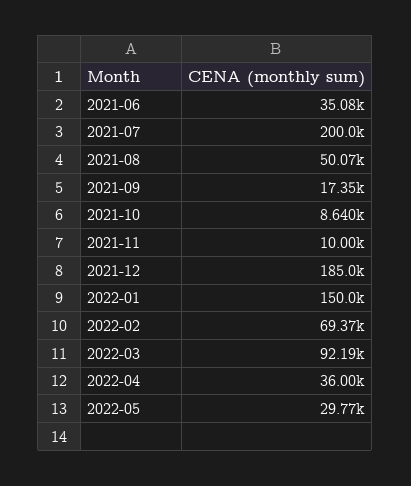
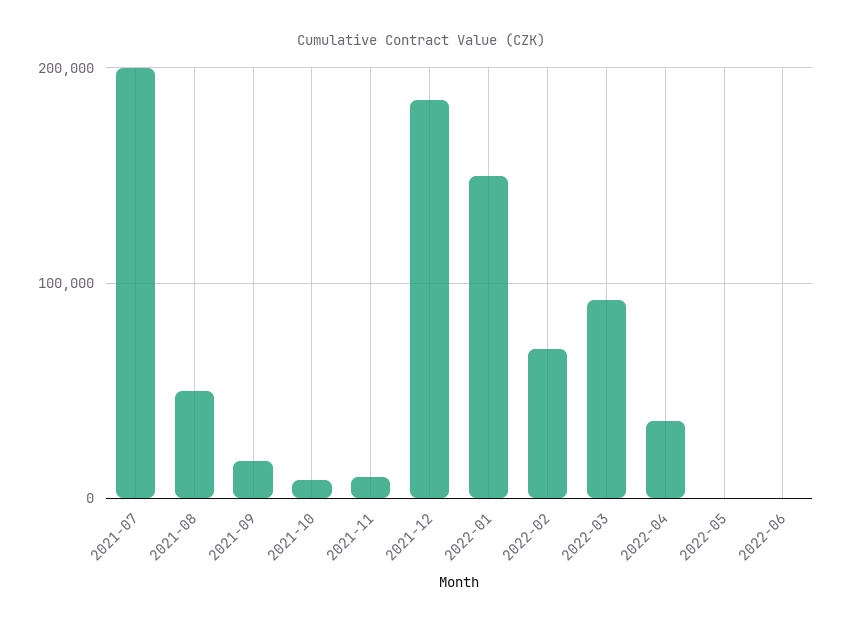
2021-06: 35080 -> none
2022-05: 29770 -> 0
2022-06: none -> 0

